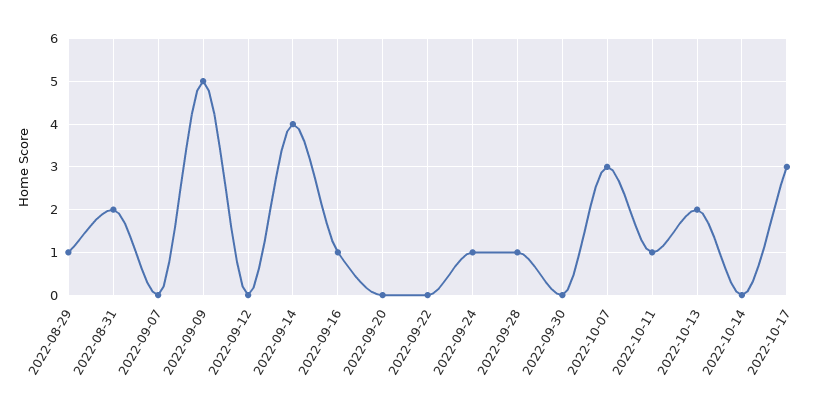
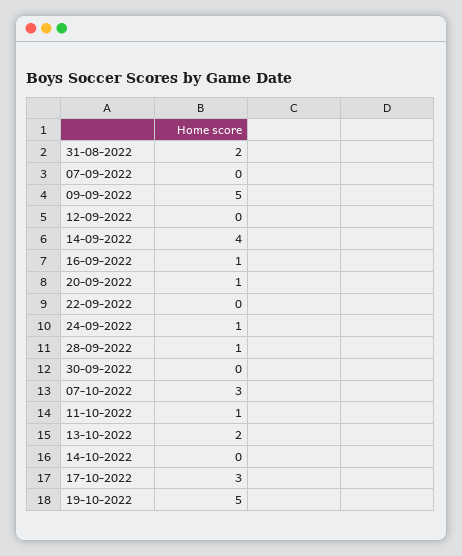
2022-08-29: 1 -> none
2022-09-20: 0 -> 1
19-10-2022: none -> 5

